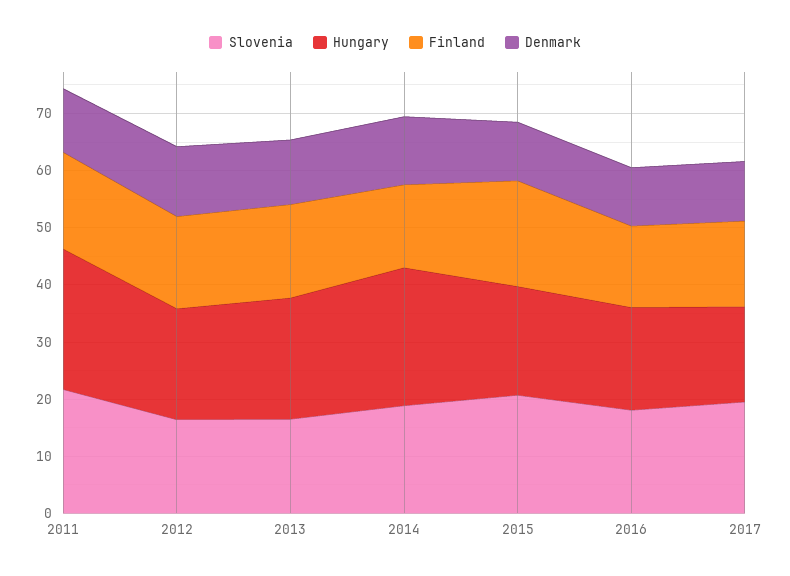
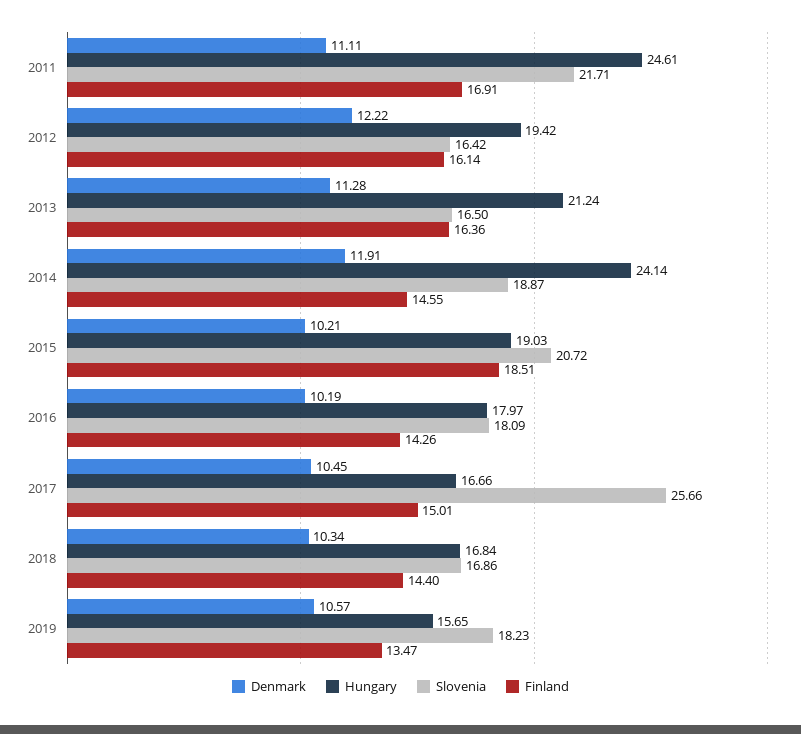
Slovenia, 2017: 20 -> 25.66
Denmark, 2018: none -> 10.34
Hungary, 2018: none -> 16.84
Slovenia, 2018: none -> 16.86
Finland, 2018: none -> 14.4
Denmark, 2019: none -> 10.57
Hungary, 2019: none -> 15.65
Slovenia, 2019: none -> 18.23
Finland, 2019: none -> 13.47

